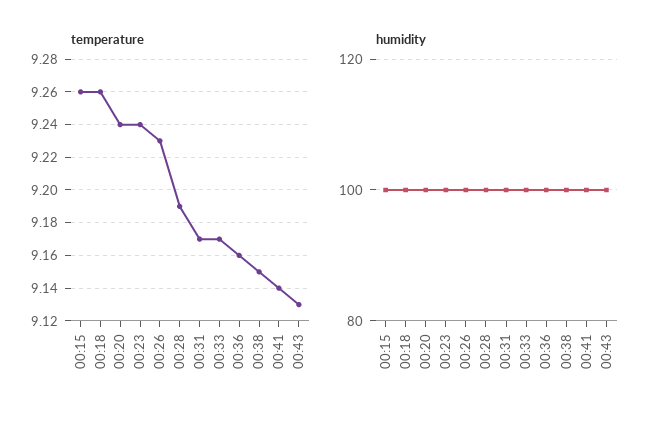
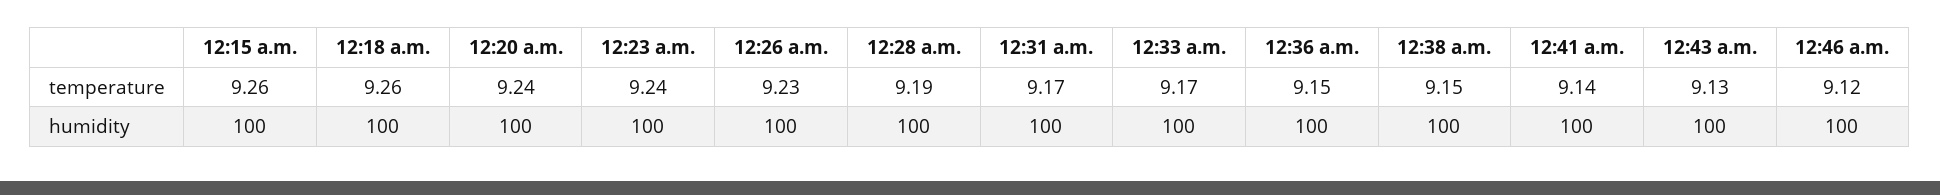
temperature, 00:36: 9.16 -> 9.15
temperature, 12:46 a.m.: none -> 9.12
humidity, 12:46 a.m.: none -> 100

